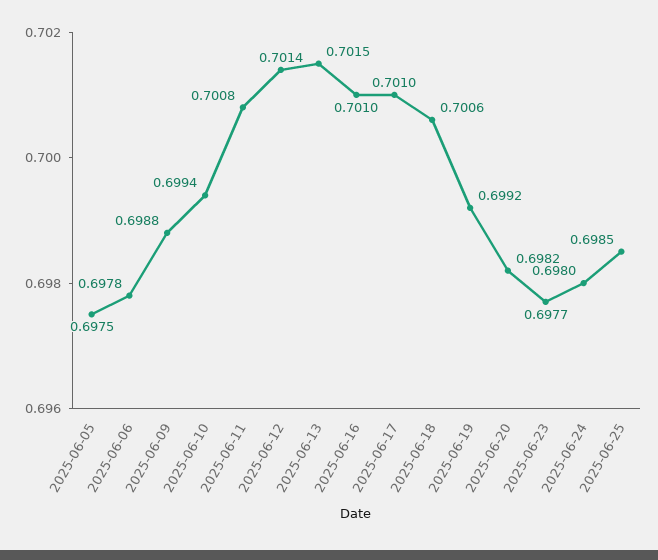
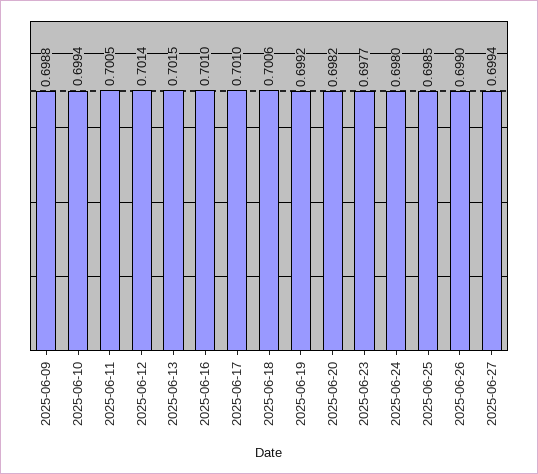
2025-06-05: 0.6975 -> none
2025-06-06: 0.6978 -> none
2025-06-11: 0.7008 -> 0.7005
2025-06-26: none -> 0.699
2025-06-27: none -> 0.6994

